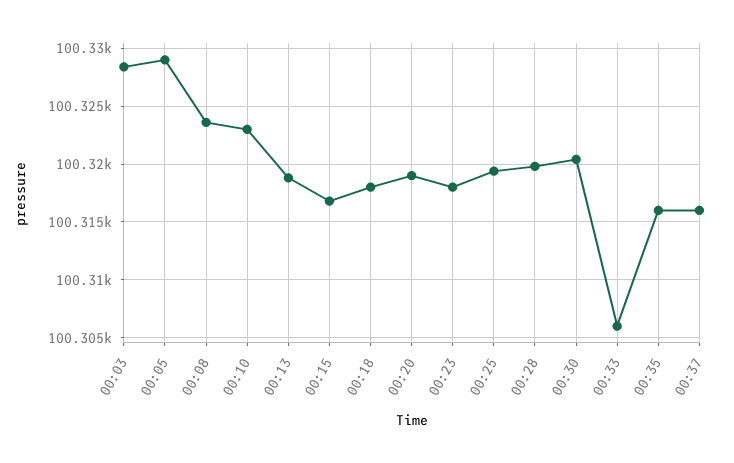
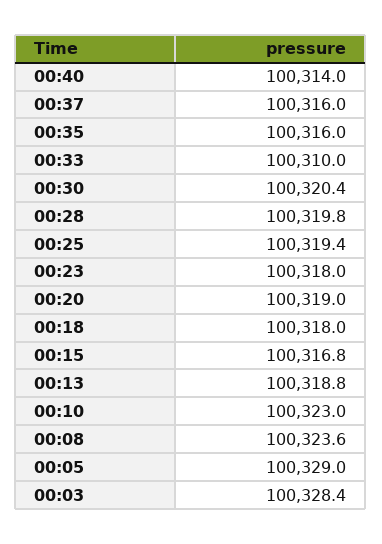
00:33: 100306 -> 100310
00:40: none -> 100314

